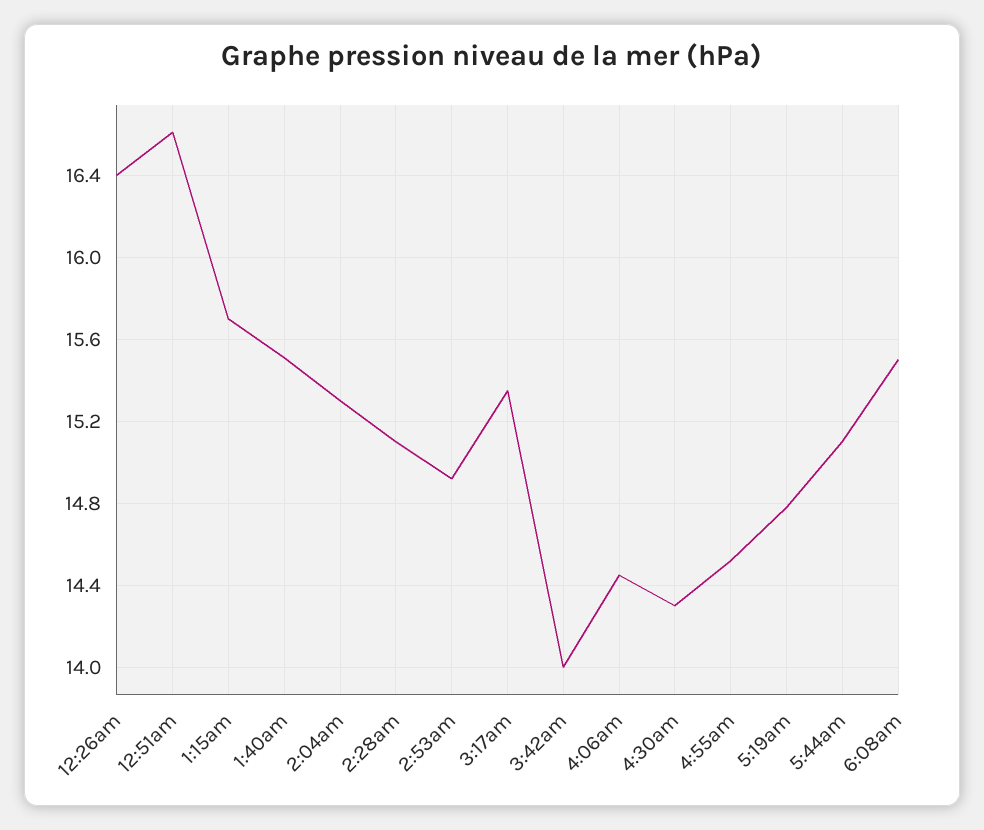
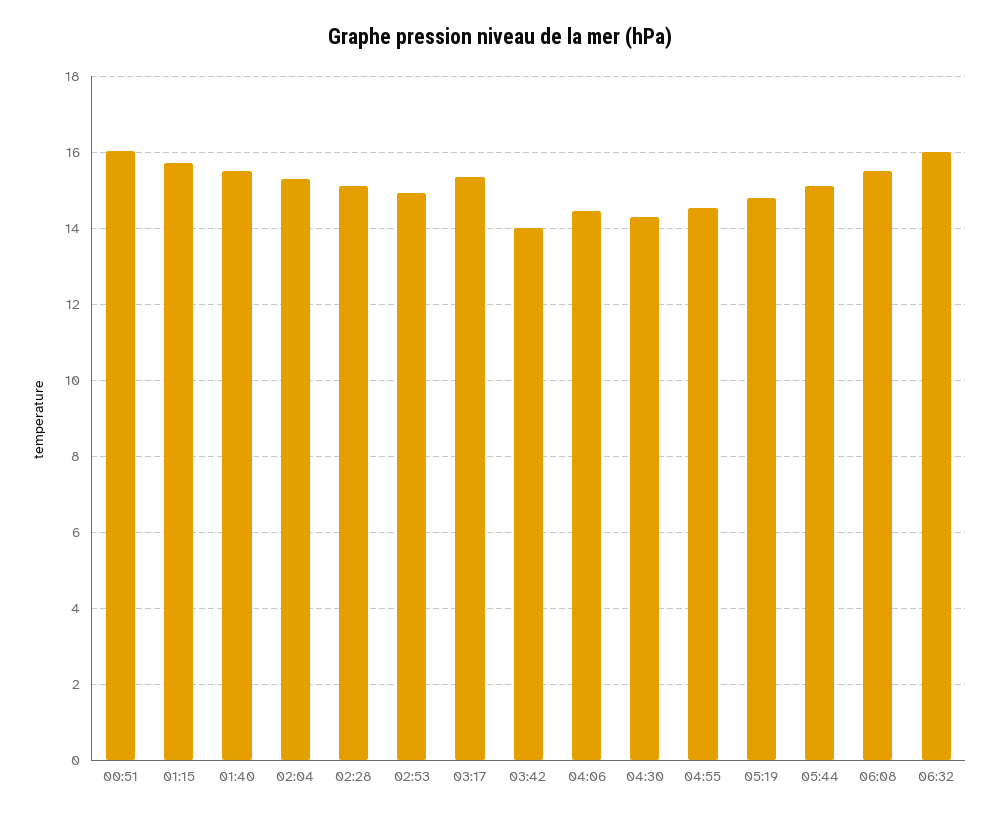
12:26am: 16.4 -> none
12:51am: 16.6 -> 16
06:32: none -> 16

